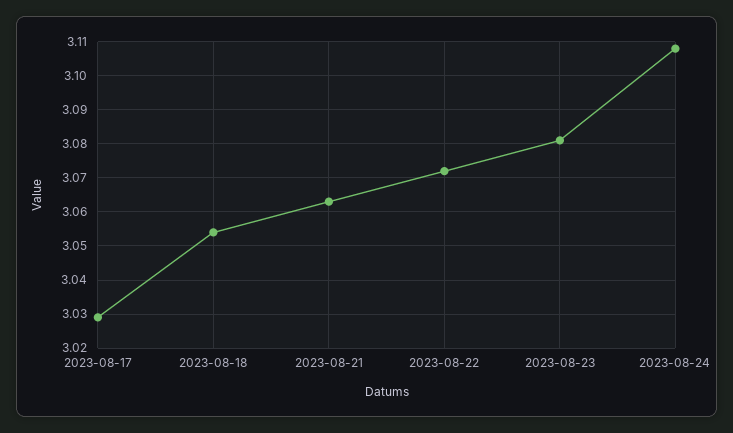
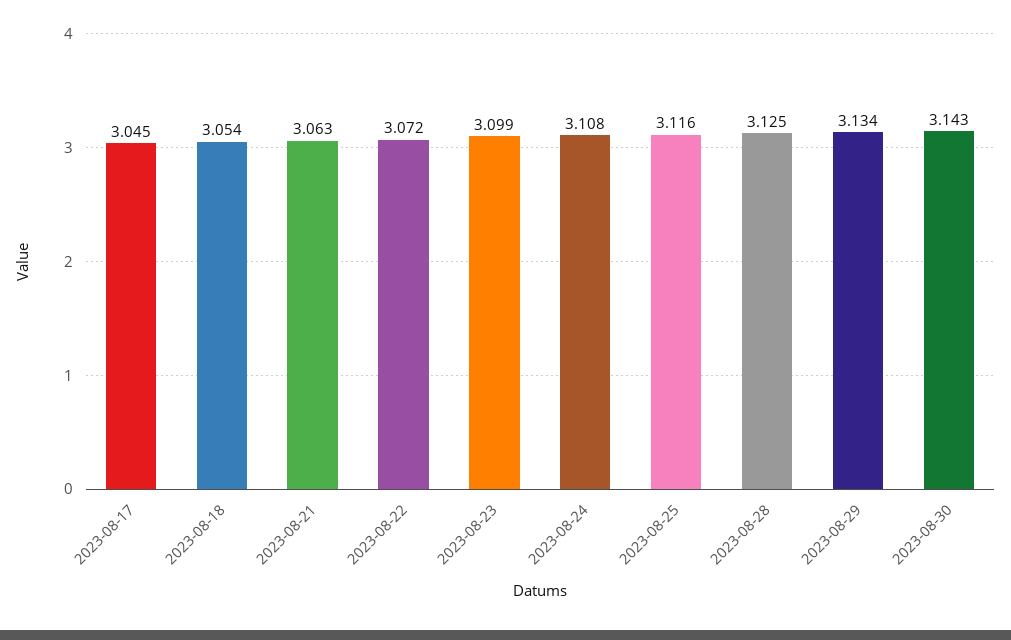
2023-08-17: 3.03 -> 3.045
2023-08-23: 3.08 -> 3.099
2023-08-25: none -> 3.116
2023-08-28: none -> 3.125
2023-08-29: none -> 3.134
2023-08-30: none -> 3.143

